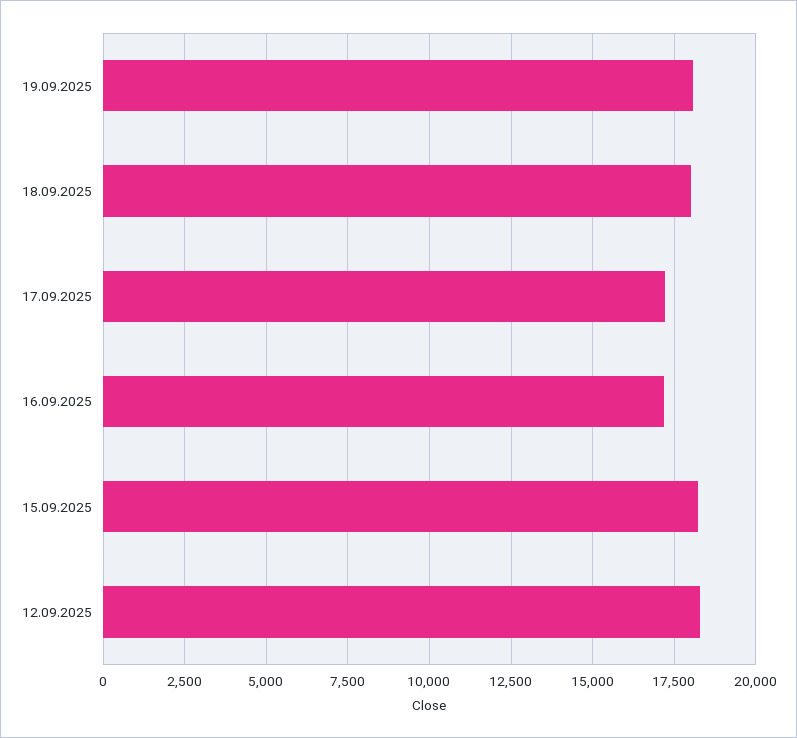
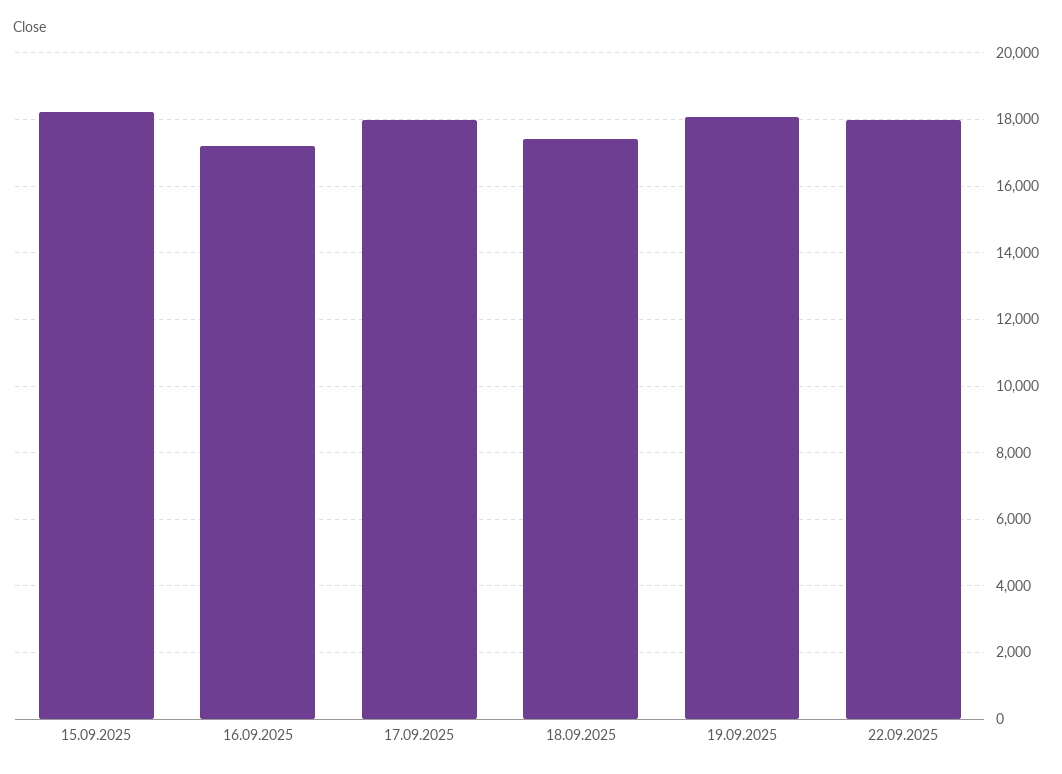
18.09.2025: 18000 -> 17400
17.09.2025: 17250 -> 18000
12.09.2025: 18250 -> none
22.09.2025: none -> 18000

